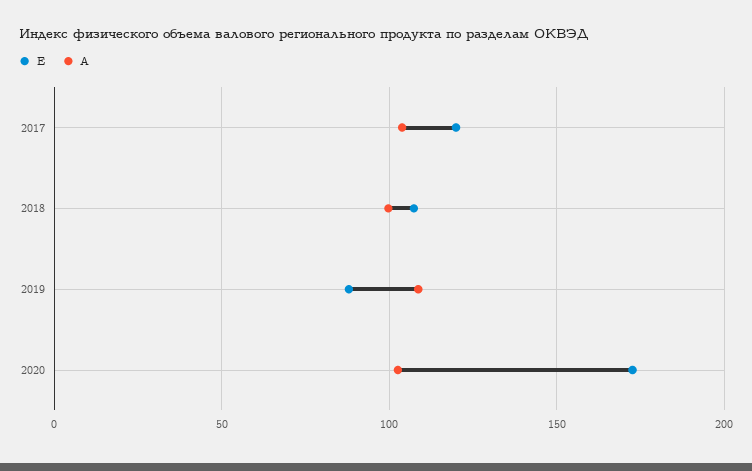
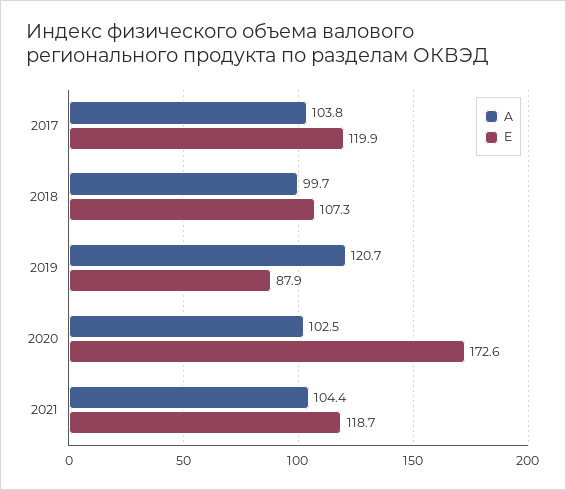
A, 2019: 110 -> 120.7
A, 2021: none -> 104.4
E, 2021: none -> 118.7

